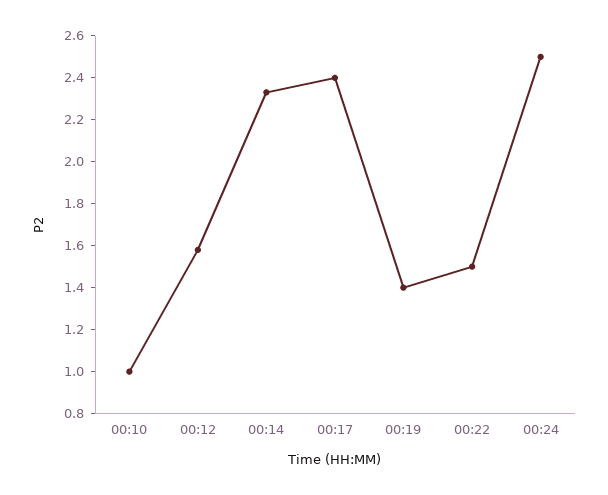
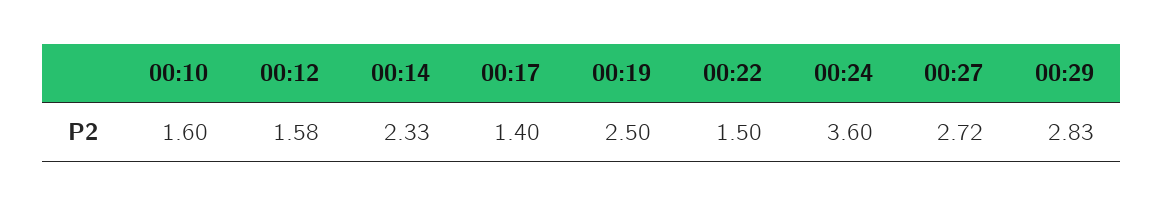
00:10: 1 -> 1.6
00:17: 2.4 -> 1.4
00:19: 1.4 -> 2.5
00:24: 2.5 -> 3.6
00:27: none -> 2.72
00:29: none -> 2.83

